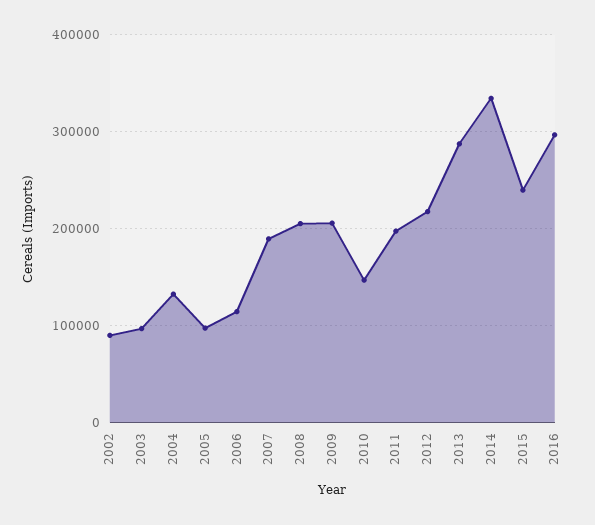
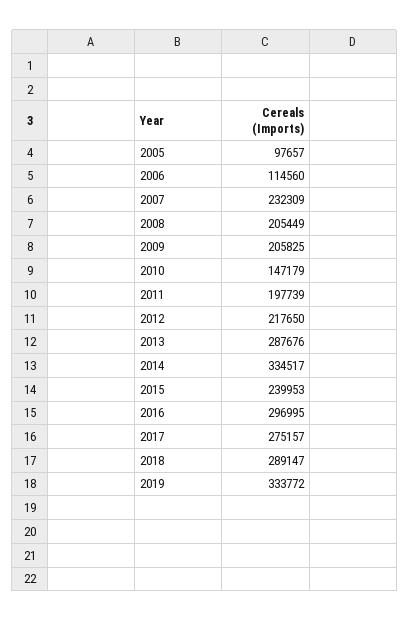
2002: 90000 -> none
2003: 100000 -> none
2004: 130000 -> none
2007: 190000 -> 232309
2017: none -> 275157
2018: none -> 289147
2019: none -> 333772

